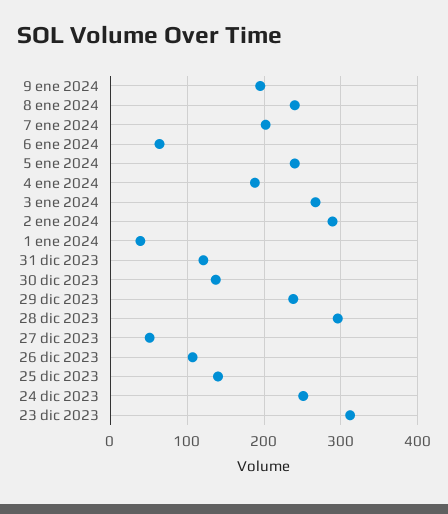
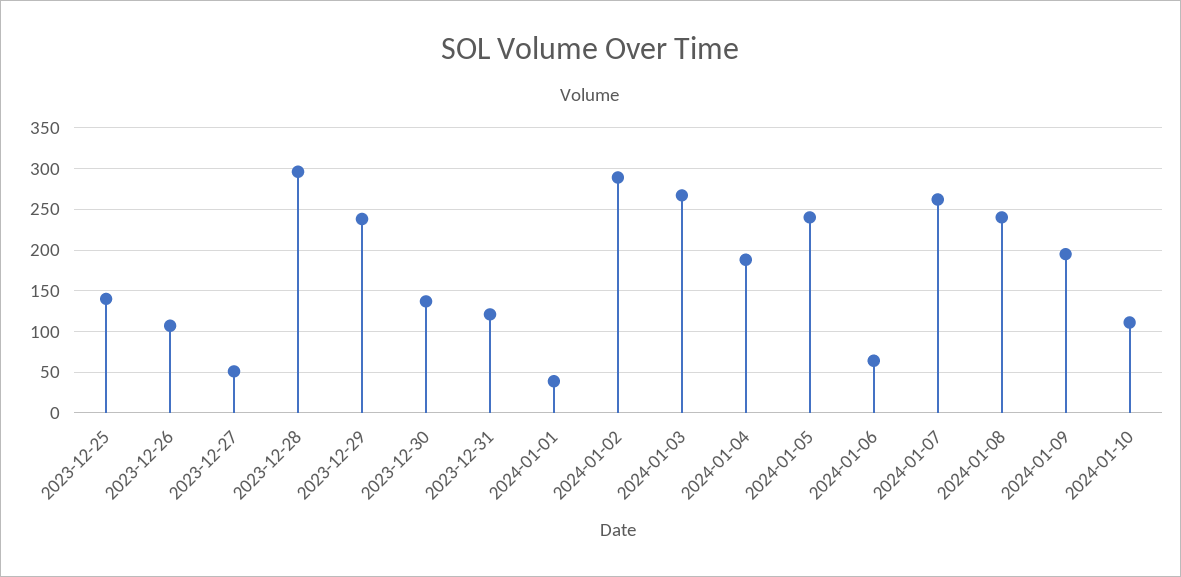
7 ene 2024: 200 -> 260
24 dic 2023: 250 -> none
23 dic 2023: 310 -> none
2024-01-10: none -> 110

